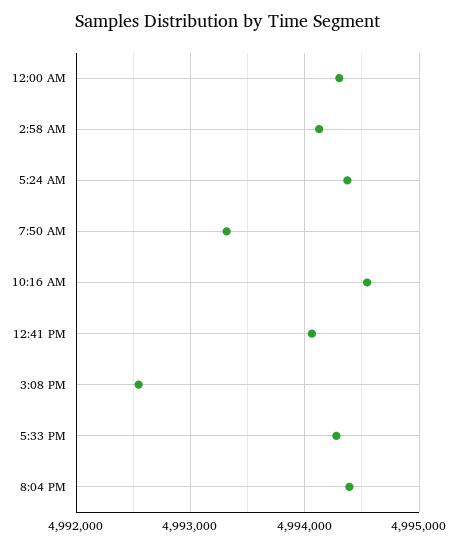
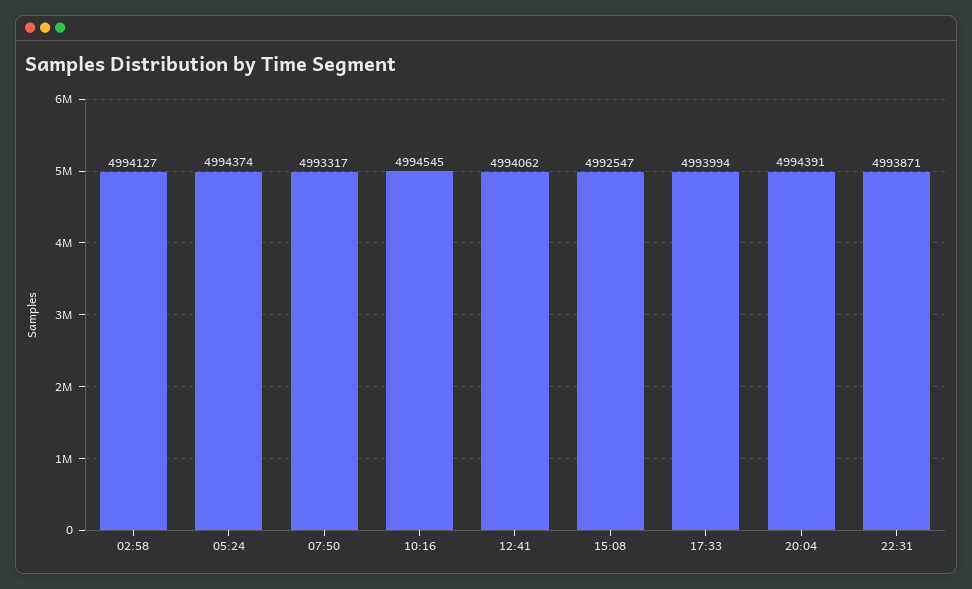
12:00 AM: 4994300 -> none
5:33 PM: 4994300 -> 4993994
22:31: none -> 4993871

